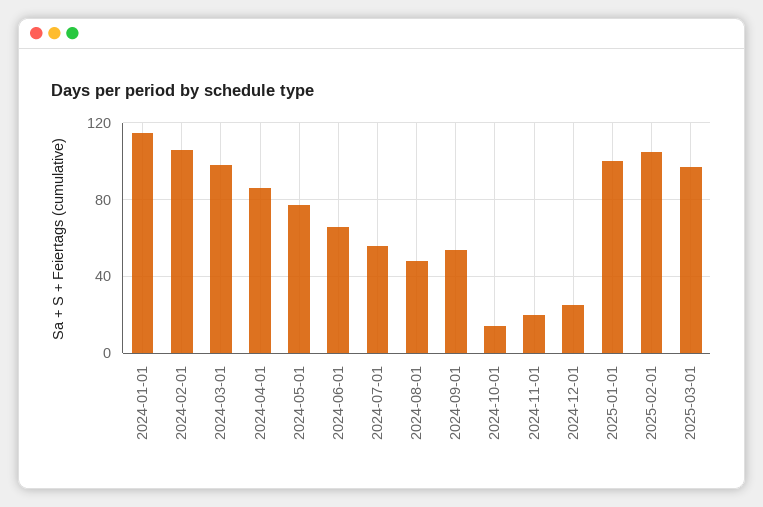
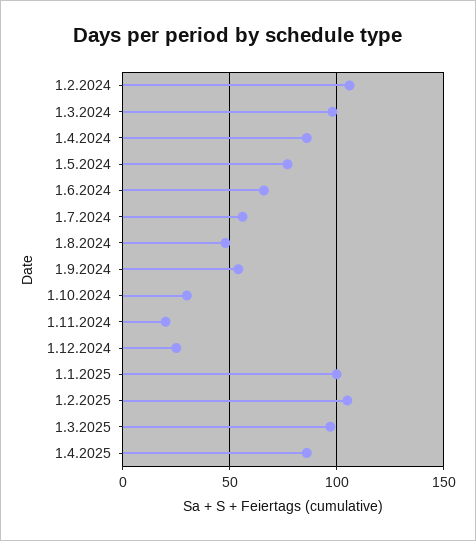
2024-01-01: 115 -> none
2024-10-01: 15 -> 30
1.4.2025: none -> 85

